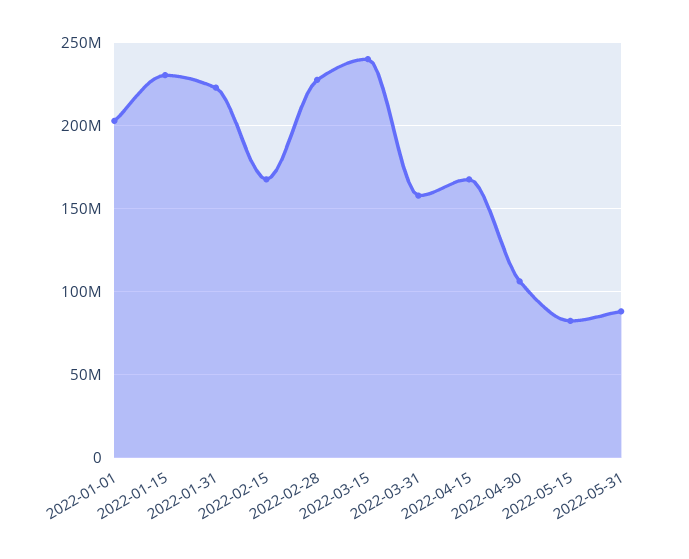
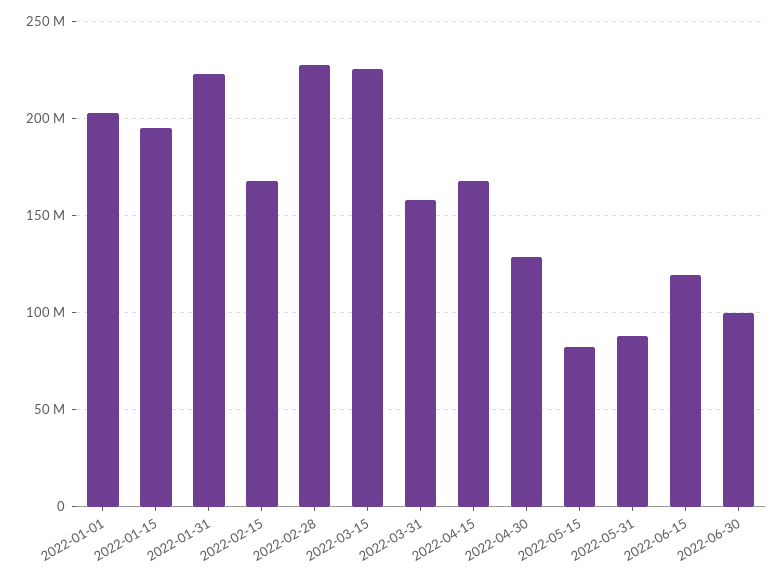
2022-01-15: 230000000 -> 195000000
2022-03-15: 240000000 -> 225000000
2022-04-30: 105000000 -> 130000000
2022-06-15: none -> 120000000
2022-06-30: none -> 100000000

